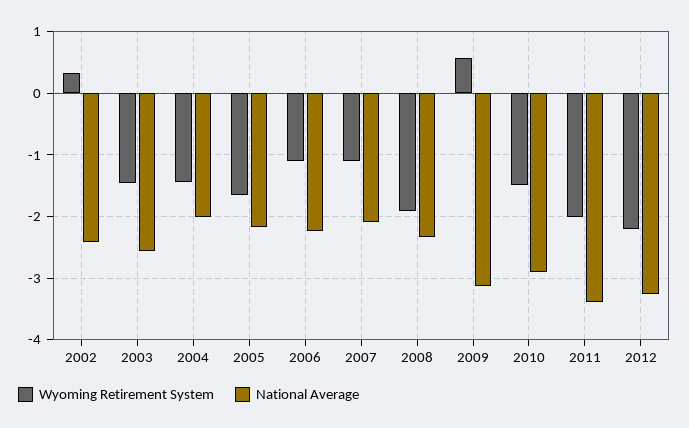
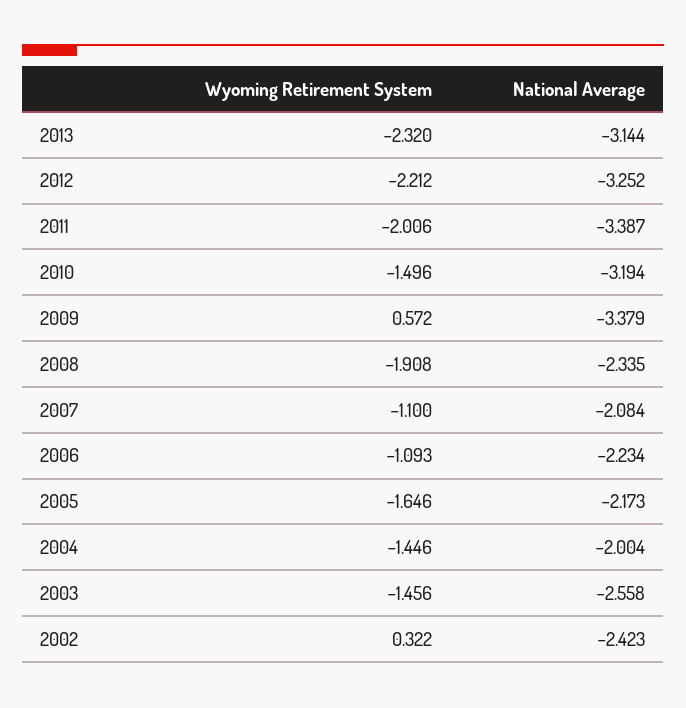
National Average, 2009: -3.1 -> -3.379
National Average, 2010: -2.9 -> -3.194
Wyoming Retirement System, 2013: none -> -2.32
National Average, 2013: none -> -3.144

